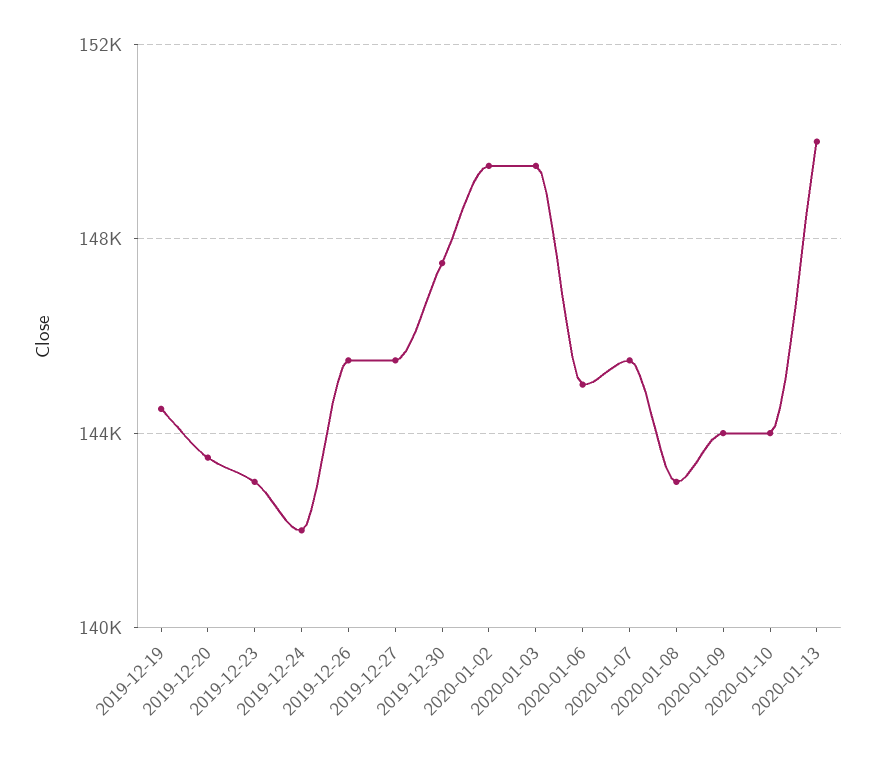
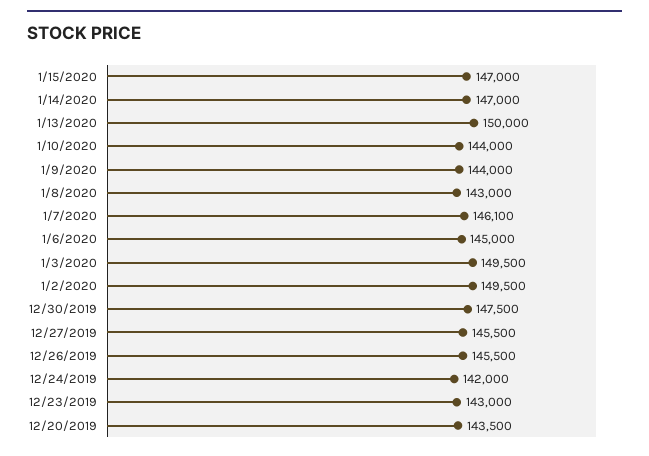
2019-12-19: 144500 -> none
2020-01-07: 145500 -> 146100
1/15/2020: none -> 147000
1/14/2020: none -> 147000

